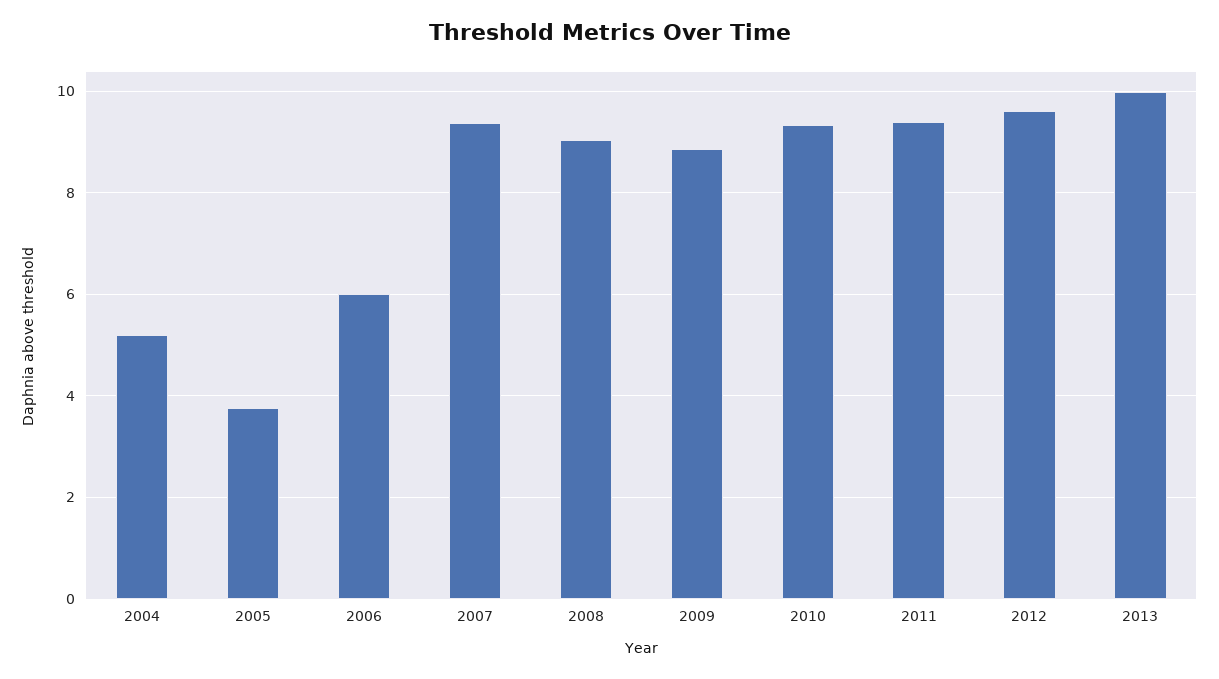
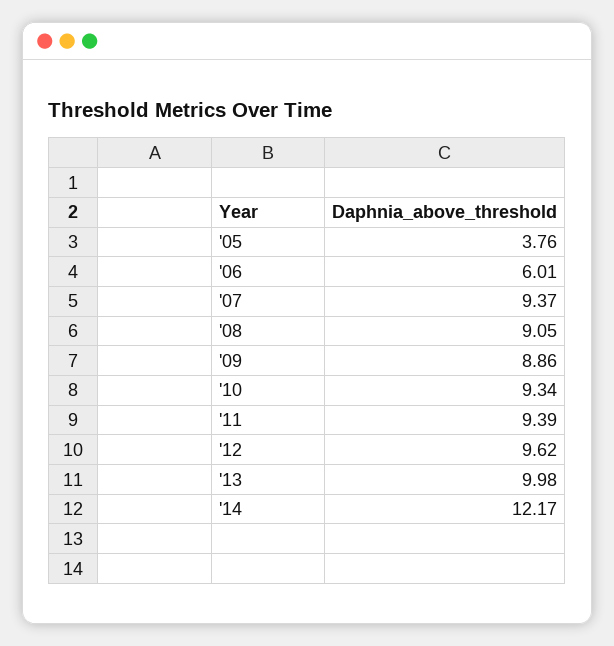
2004: 5.2 -> none
'14: none -> 12.17

